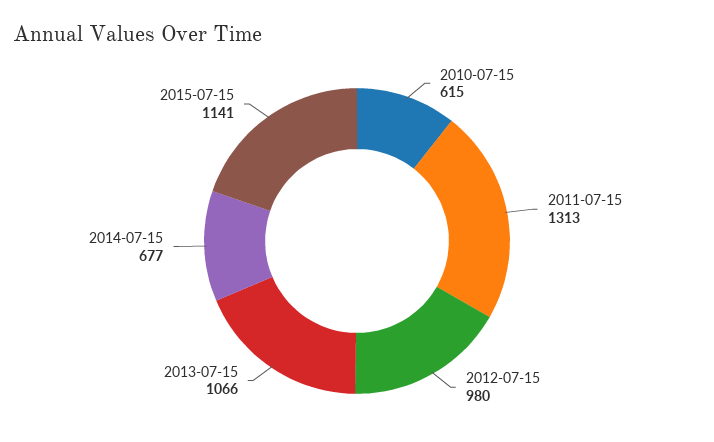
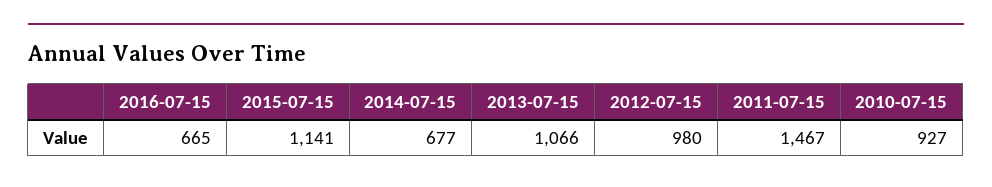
2010-07-15: 615 -> 927
2011-07-15: 1313 -> 1467
2016-07-15: none -> 665

